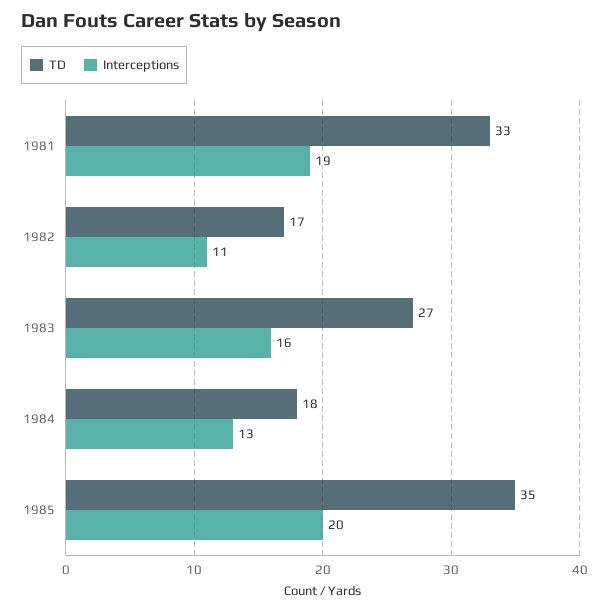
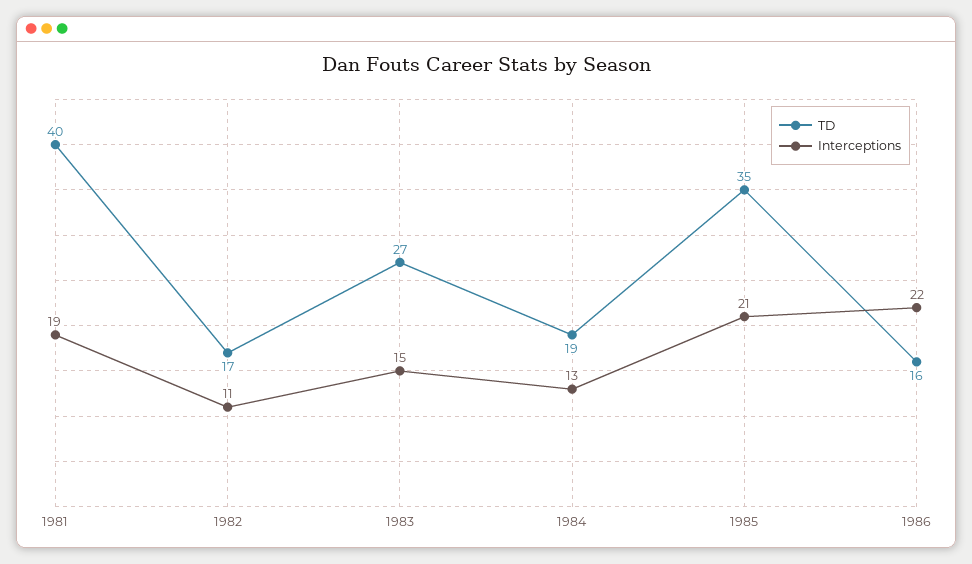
TD, 1981: 33 -> 40
Interceptions, 1983: 16 -> 15
TD, 1984: 18 -> 19
Interceptions, 1985: 20 -> 21
TD, 1986: none -> 16
Interceptions, 1986: none -> 22

